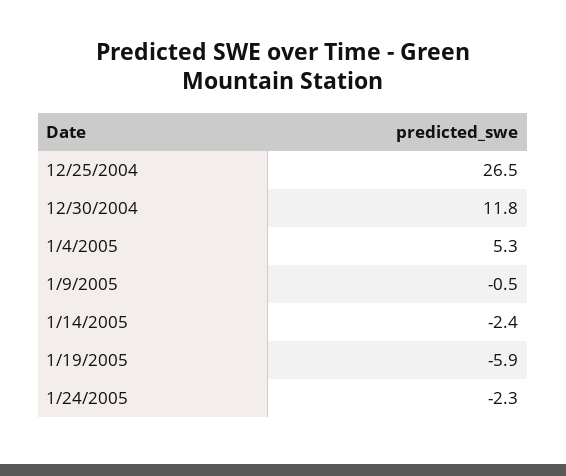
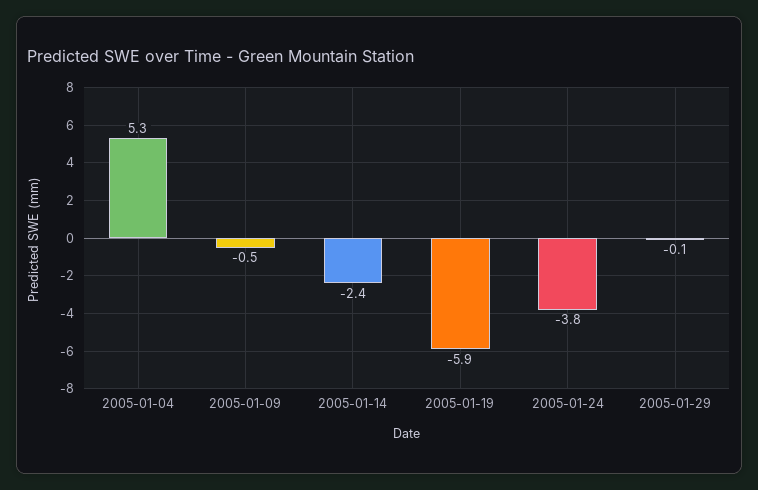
12/25/2004: 26.5 -> none
12/30/2004: 11.8 -> none
1/24/2005: -2.3 -> -3.8
2005-01-29: none -> -0.1

